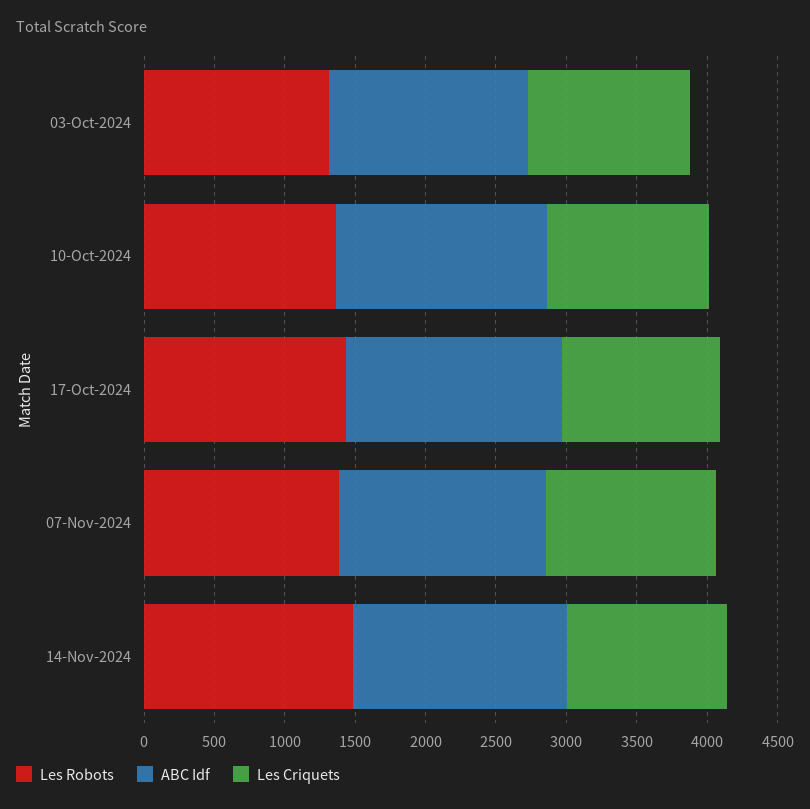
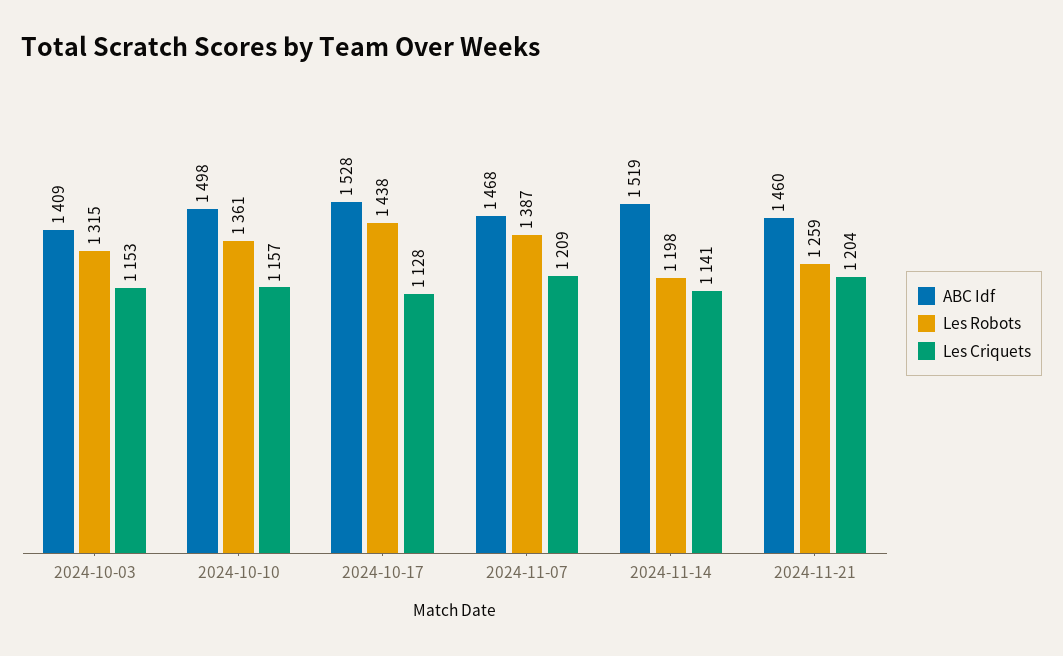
Les Robots, 14-Nov-2024: 1500 -> 1198
ABC Idf, 2024-11-21: none -> 1460
Les Robots, 2024-11-21: none -> 1259
Les Criquets, 2024-11-21: none -> 1204

